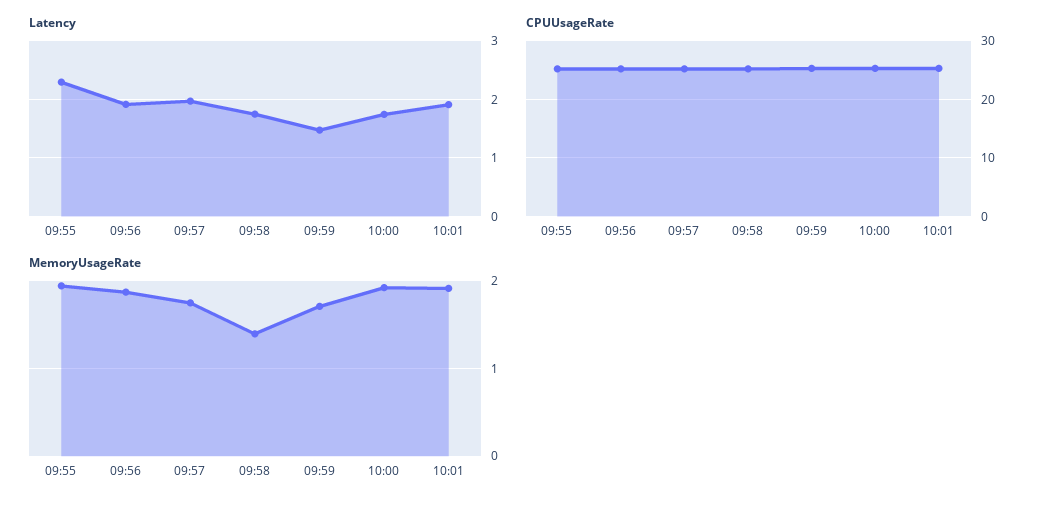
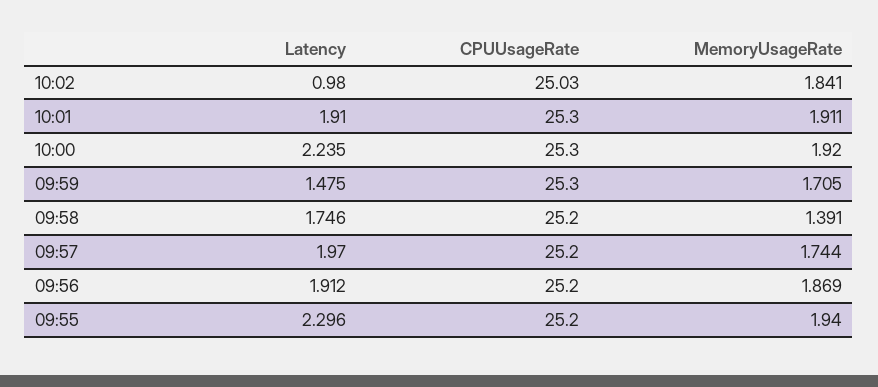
Latency, 10:00: 1.8 -> 2.235
Latency, 10:02: none -> 0.98
CPUUsageRate, 10:02: none -> 25.03
MemoryUsageRate, 10:02: none -> 1.841

